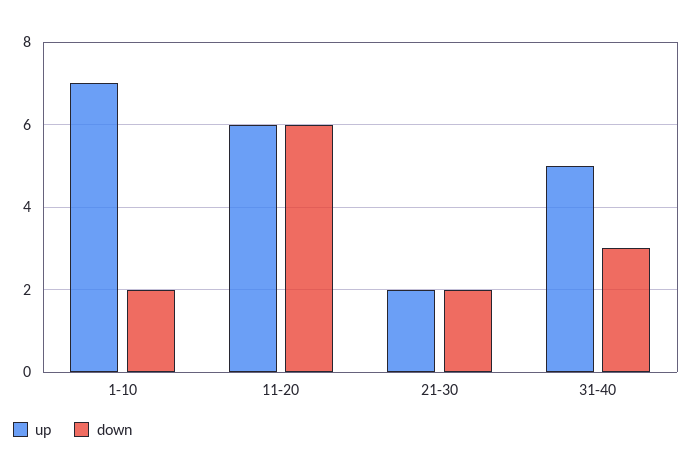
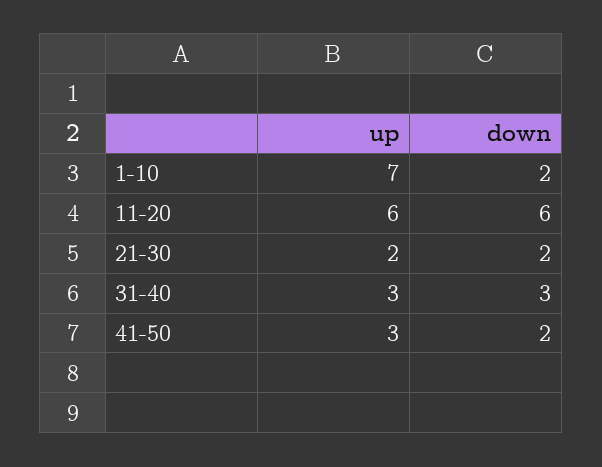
up, 31-40: 5 -> 3
up, 41-50: none -> 3
down, 41-50: none -> 2

